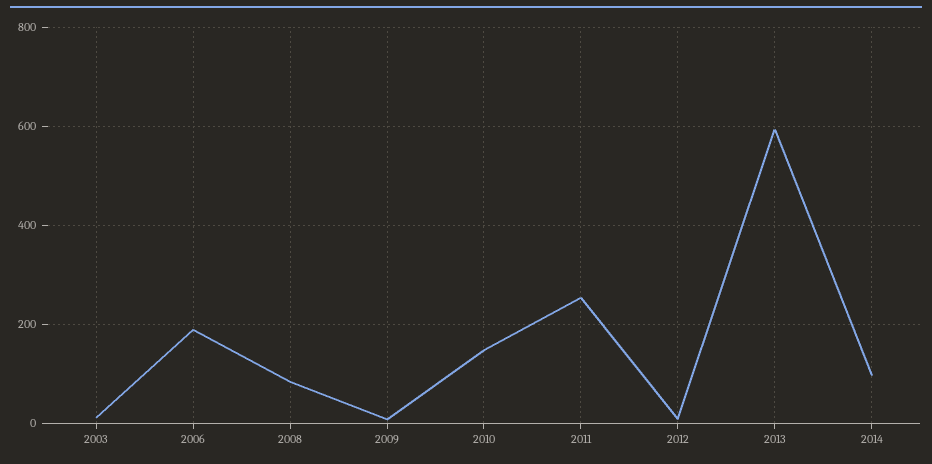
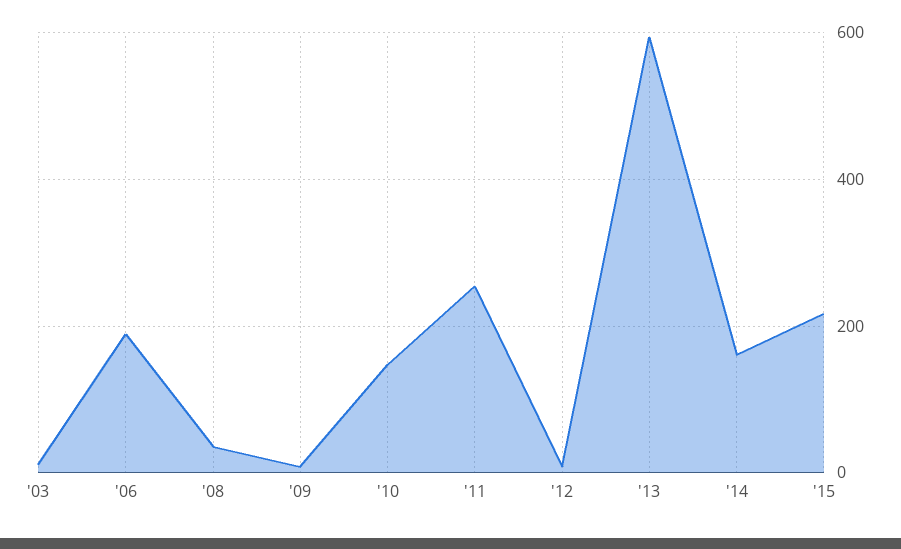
2008: 80 -> 40
2014: 100 -> 160
'15: none -> 220

